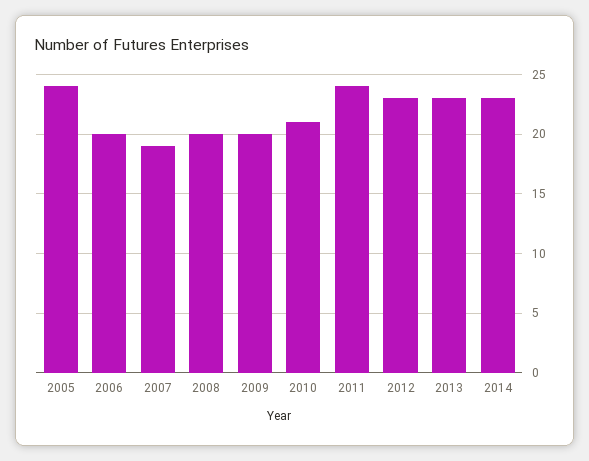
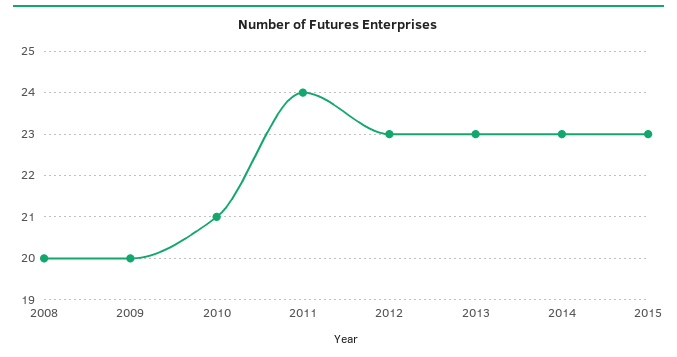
2005: 24 -> none
2006: 20 -> none
2007: 19 -> none
2015: none -> 23

